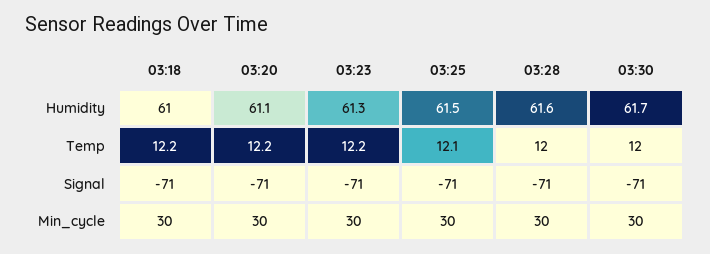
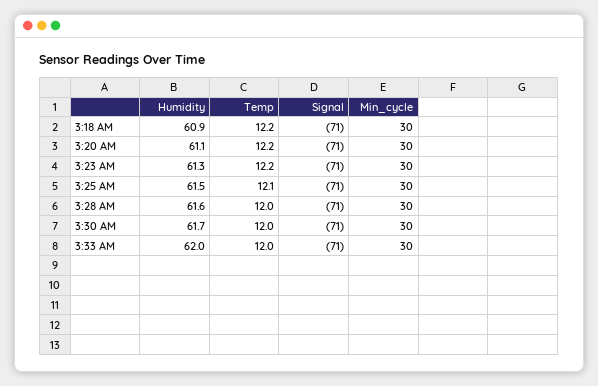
03:18, Humidity: 61 -> 60.9
3:33 AM, Humidity: none -> 62
3:33 AM, Temp: none -> 12
3:33 AM, Signal: none -> -71
3:33 AM, Min_cycle: none -> 30

